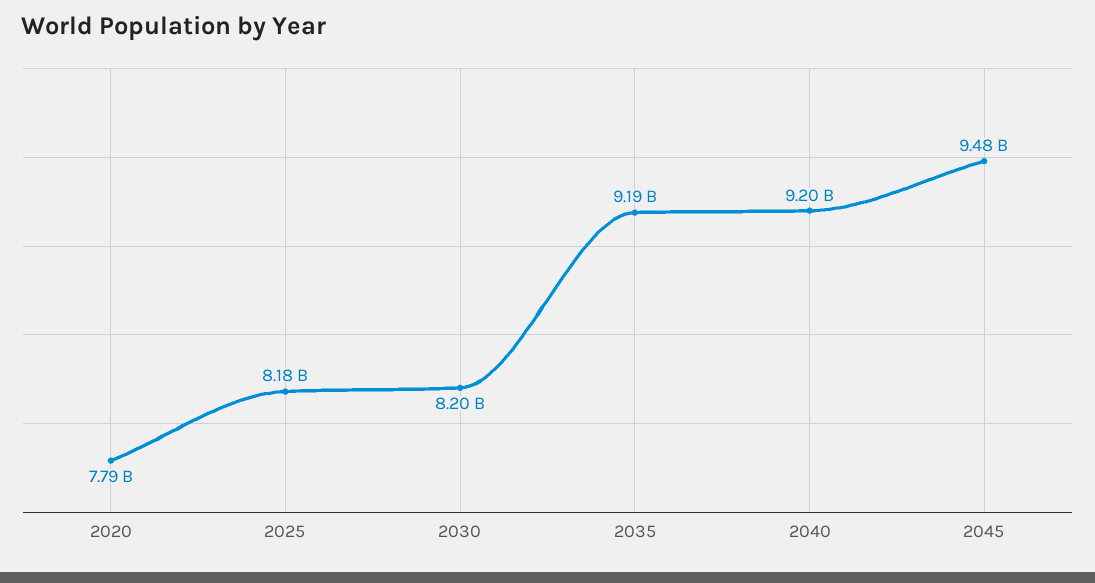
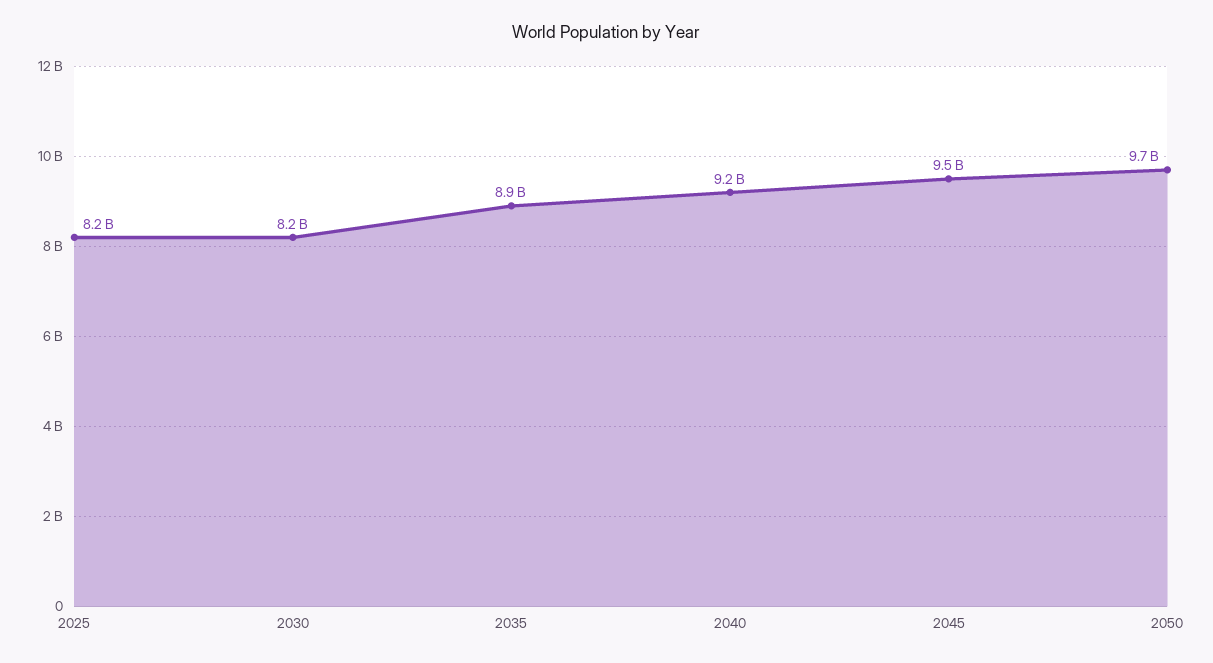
2020: 7790000000 -> none
2035: 9190000000 -> 8900000000
2050: none -> 9700000000

